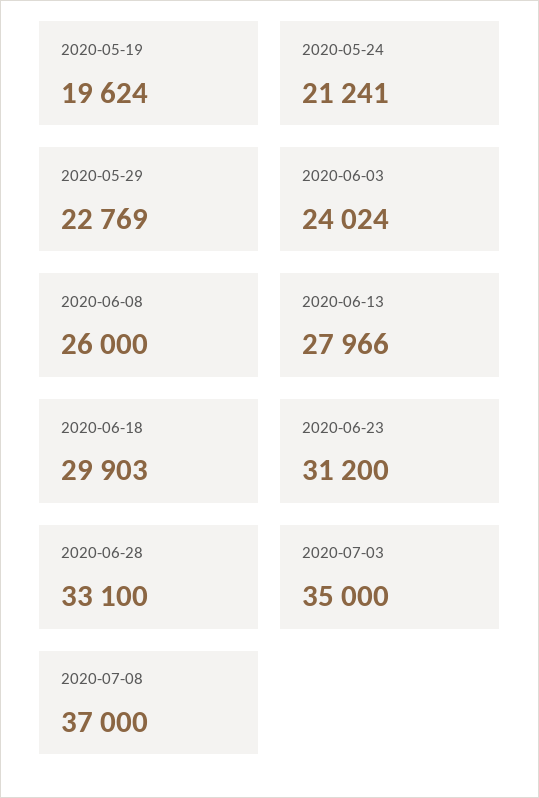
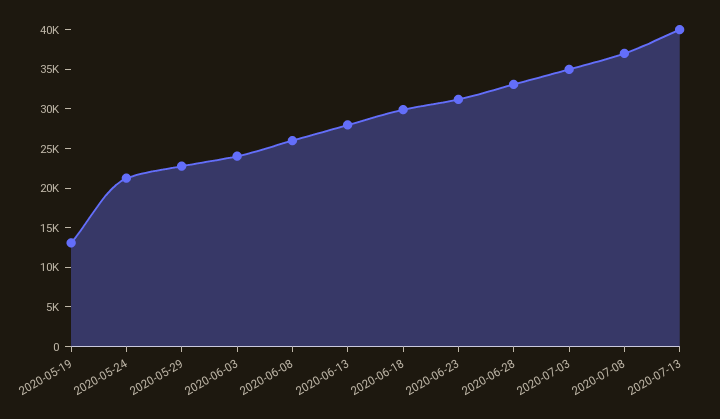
2020-05-19: 19624 -> 12500
2020-07-13: none -> 40000

